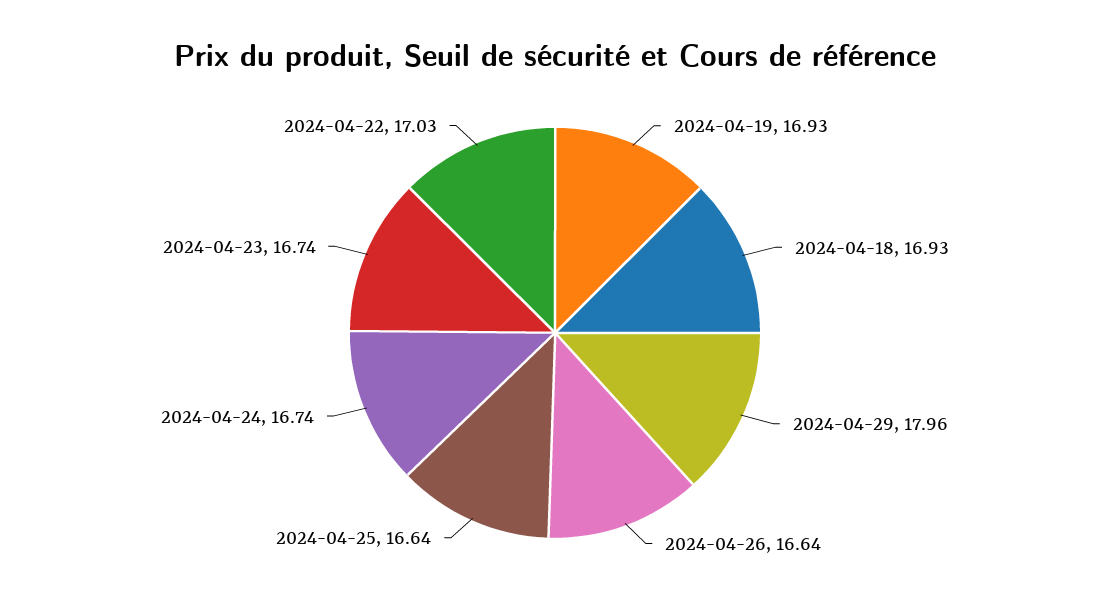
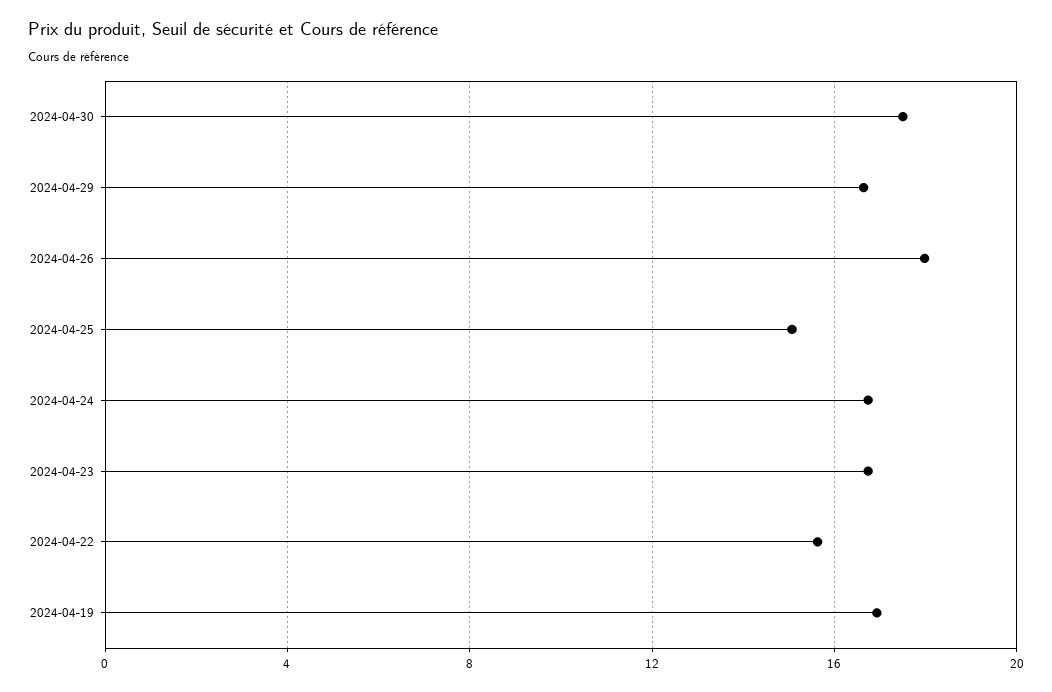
2024-04-18: 16.93 -> none
2024-04-29: 17.96 -> 16.5
2024-04-26: 16.64 -> 18
2024-04-25: 16.64 -> 15
2024-04-22: 17.03 -> 15.5
2024-04-30: none -> 17.5

